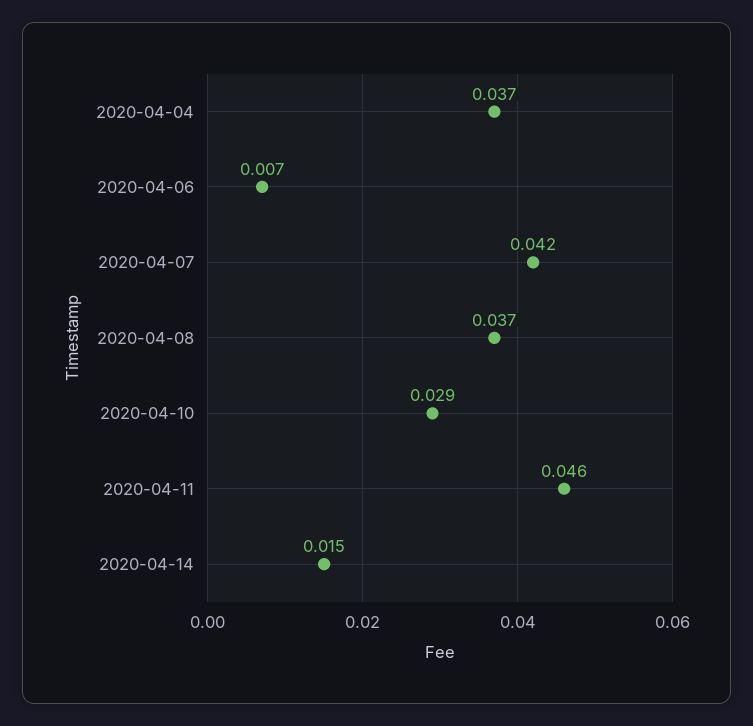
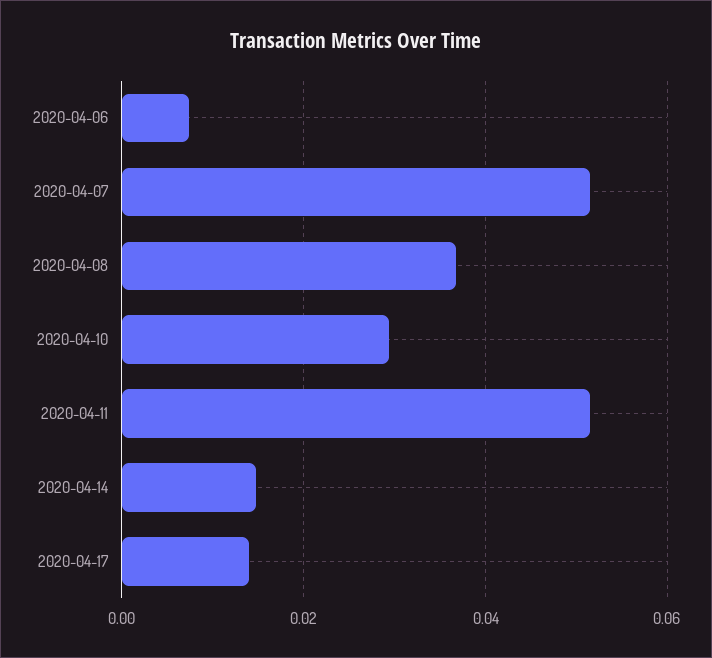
2020-04-04: 0.037 -> none
2020-04-07: 0.042 -> 0.052
2020-04-11: 0.046 -> 0.052
2020-04-17: none -> 0.014

